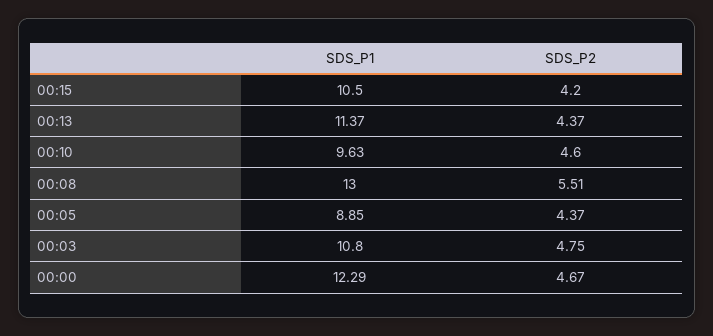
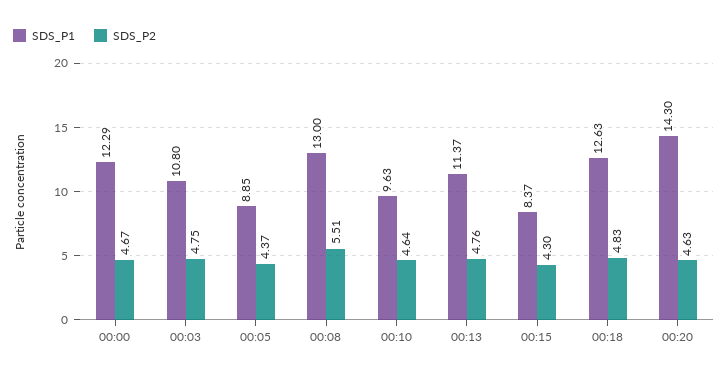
SDS_P1, 00:15: 10.5 -> 8.37
SDS_P2, 00:15: 4.2 -> 4.3
SDS_P2, 00:13: 4.37 -> 4.76
SDS_P2, 00:10: 4.6 -> 4.64
SDS_P1, 00:18: none -> 12.63
SDS_P2, 00:18: none -> 4.83
SDS_P1, 00:20: none -> 14.3
SDS_P2, 00:20: none -> 4.63

